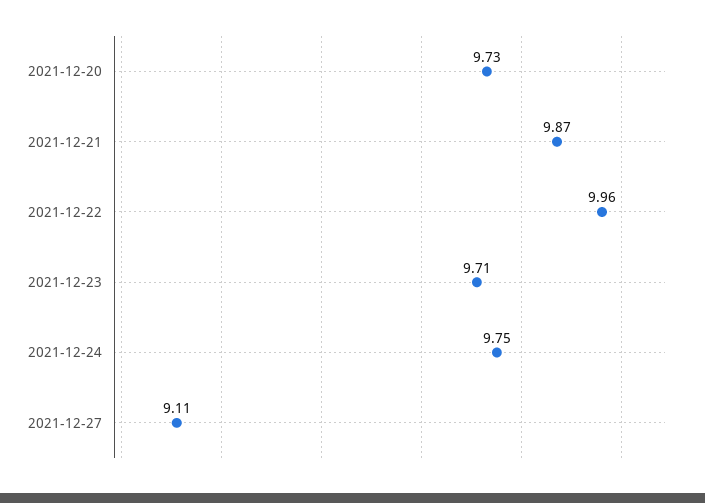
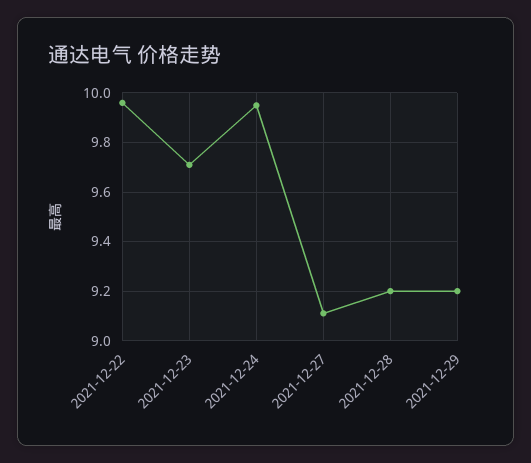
2021-12-20: 9.73 -> none
2021-12-21: 9.87 -> none
2021-12-24: 9.75 -> 9.95
2021-12-28: none -> 9.2
2021-12-29: none -> 9.2

